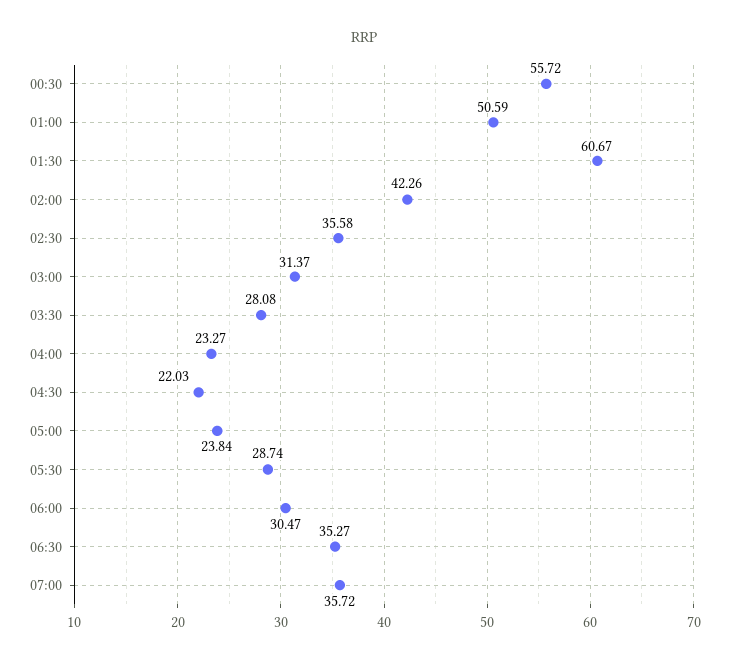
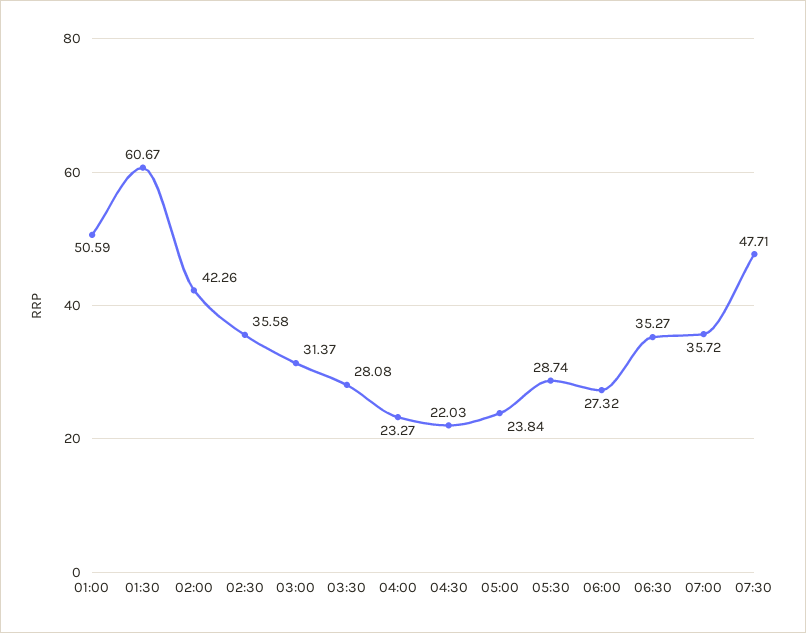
00:30: 55.72 -> none
06:00: 30.47 -> 27.32
07:30: none -> 47.71

